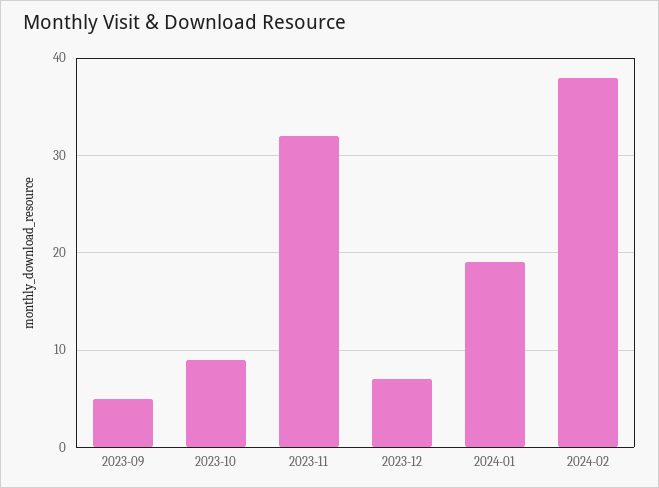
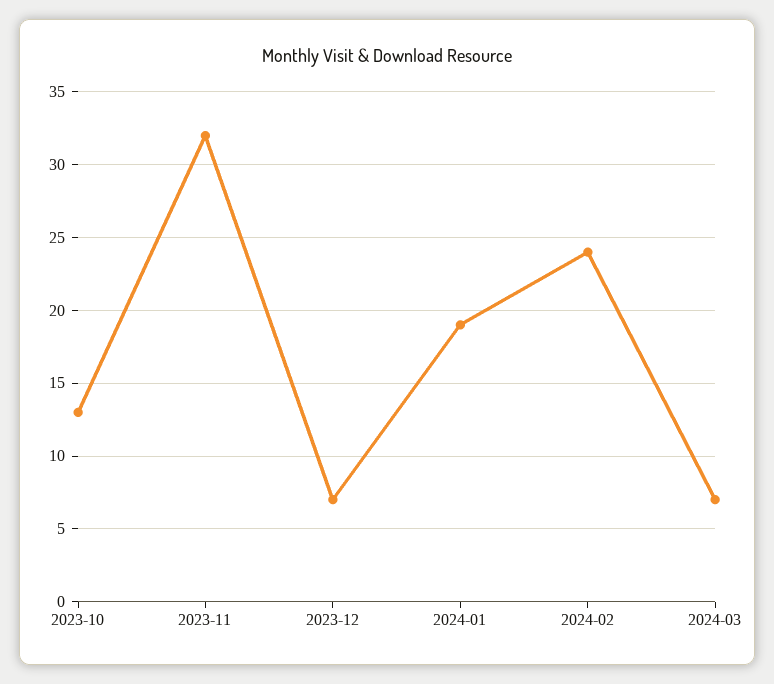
2023-09: 5 -> none
2023-10: 9 -> 13
2024-02: 38 -> 24
2024-03: none -> 7

